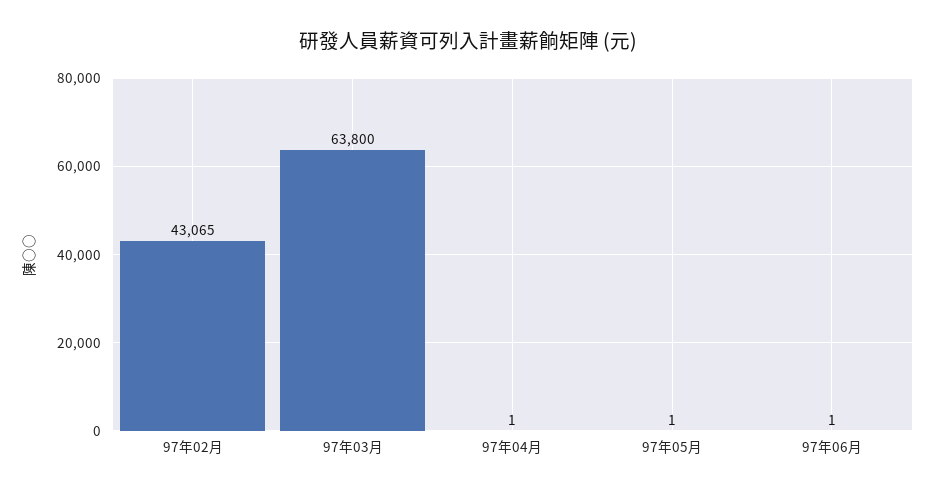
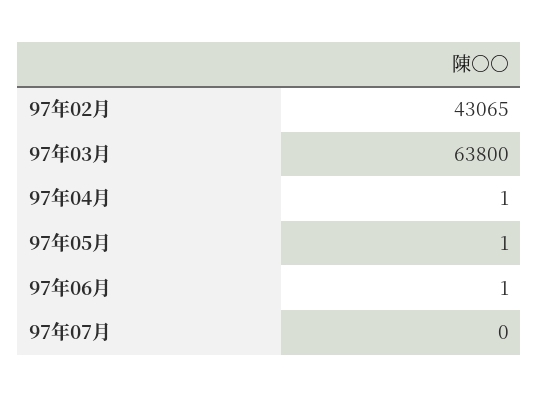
97年07月: none -> 0

